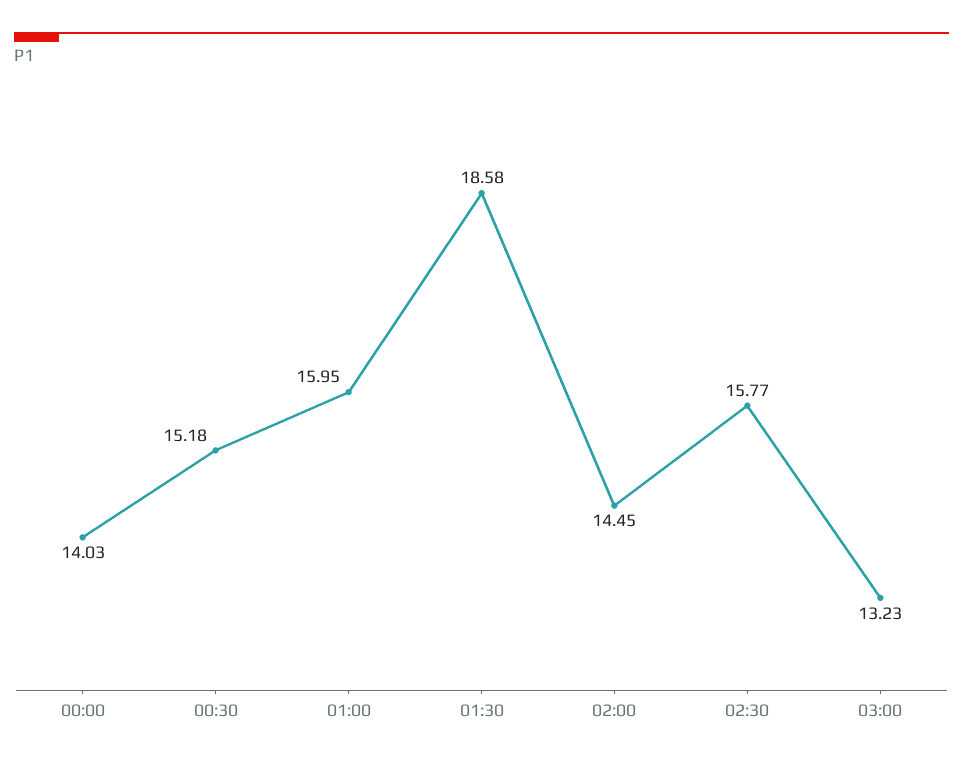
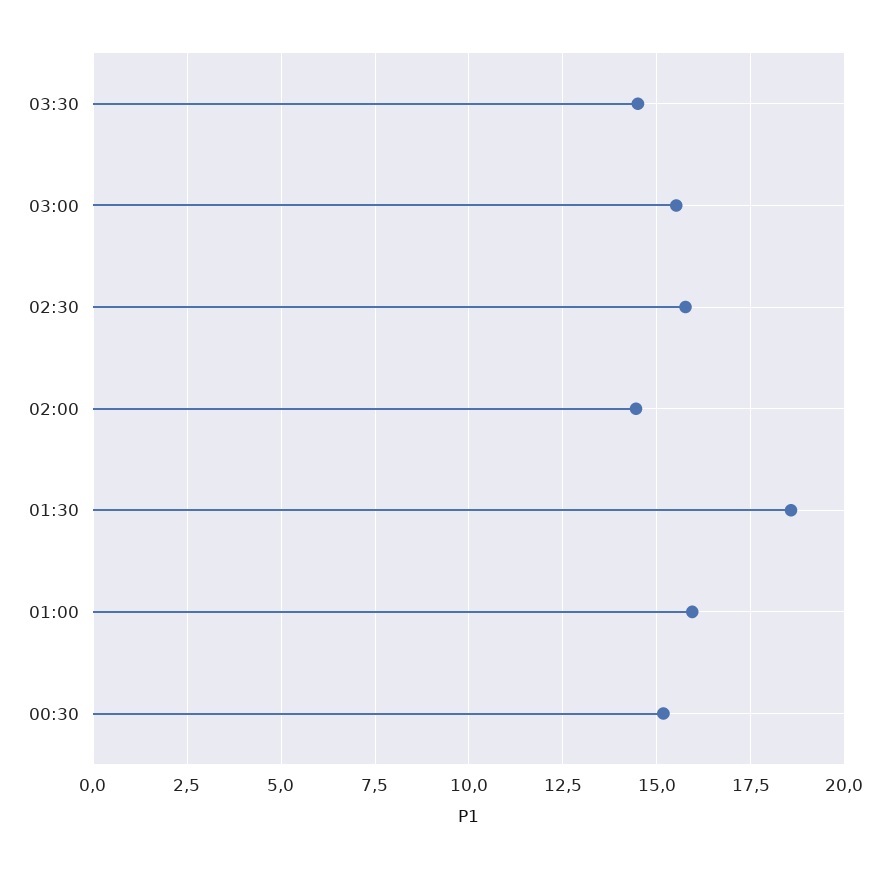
00:00: 14.03 -> none
03:00: 13.23 -> 15.5
03:30: none -> 14.5

